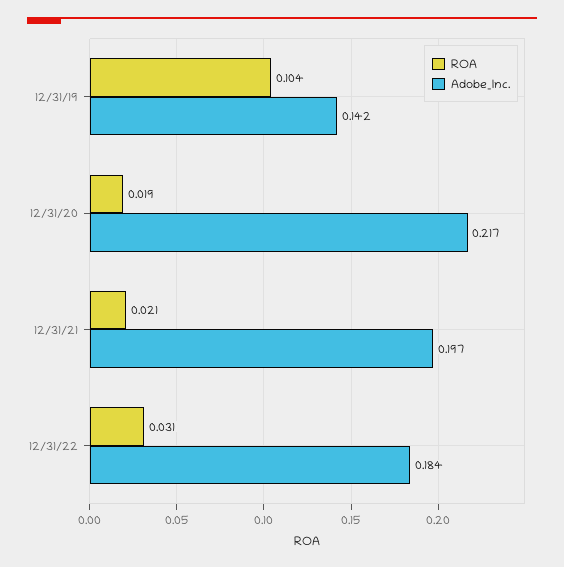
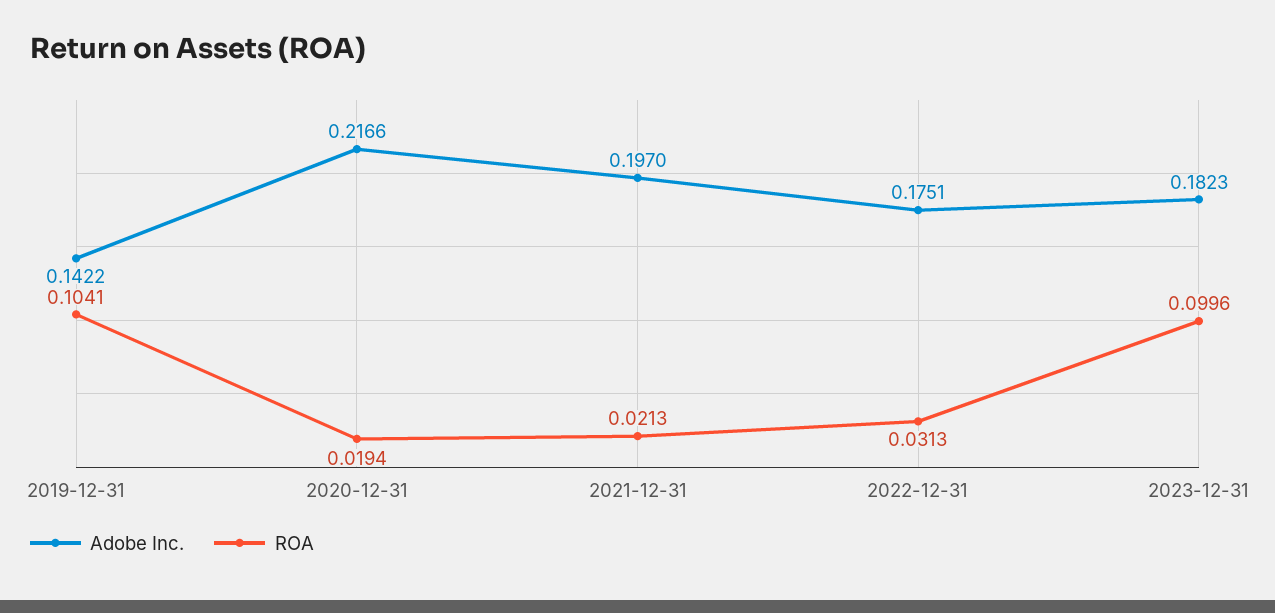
Adobe_Inc., 12/31/22: 0.184 -> 0.1751
Adobe_Inc., 2023-12-31: none -> 0.1823
ROA, 2023-12-31: none -> 0.0996

